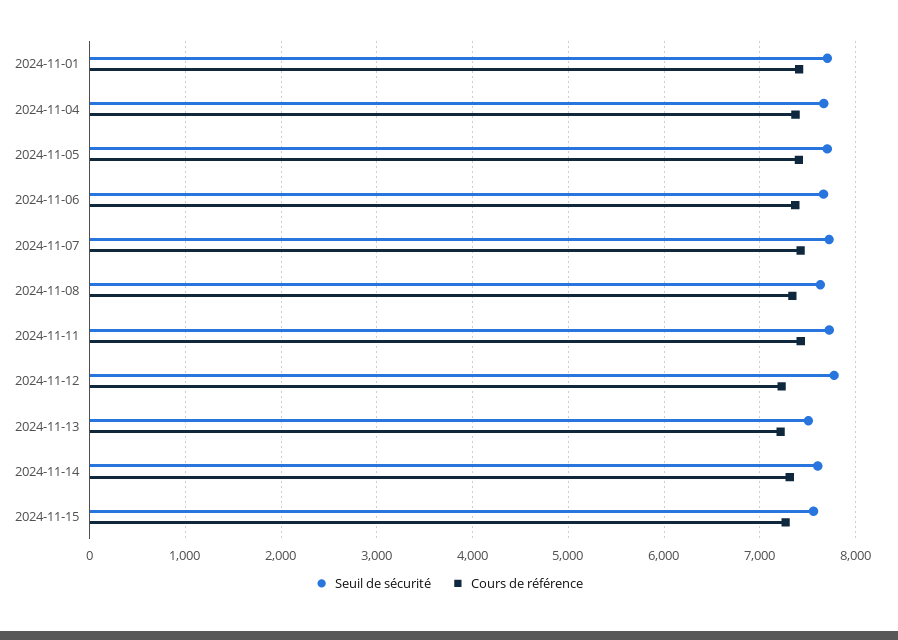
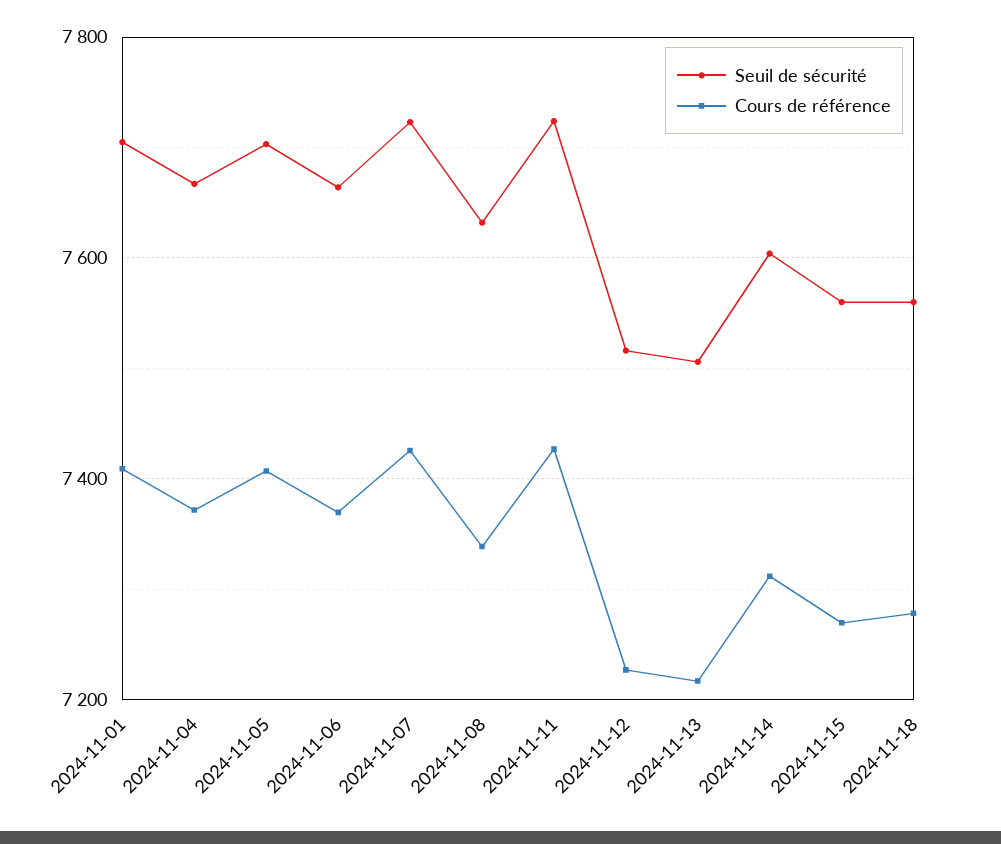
Seuil de sécurité, 2024-11-12: 7800 -> 7520
Seuil de sécurité, 2024-11-18: none -> 7560
Cours de référence, 2024-11-18: none -> 7280

